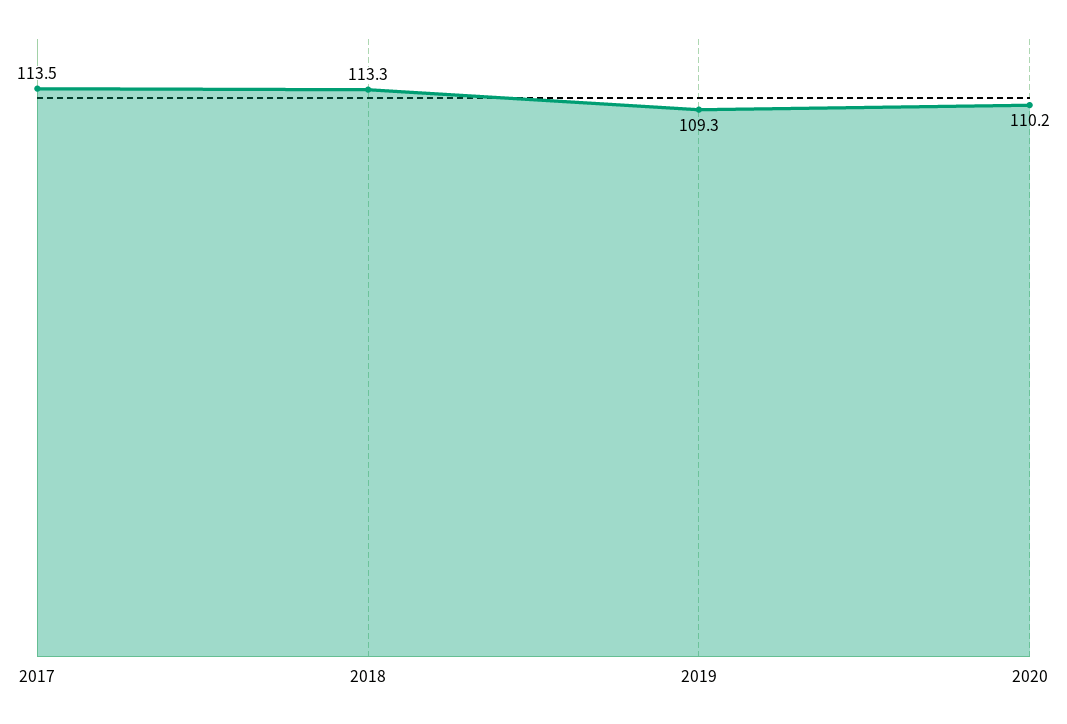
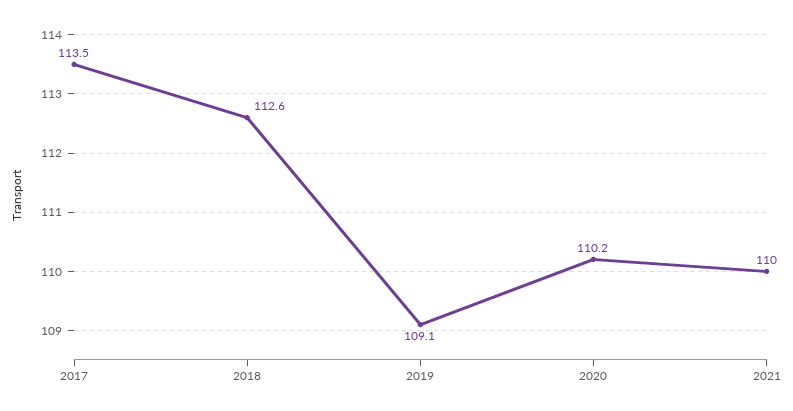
2018: 113.3 -> 112.6
2019: 109.3 -> 109.1
2021: none -> 110

